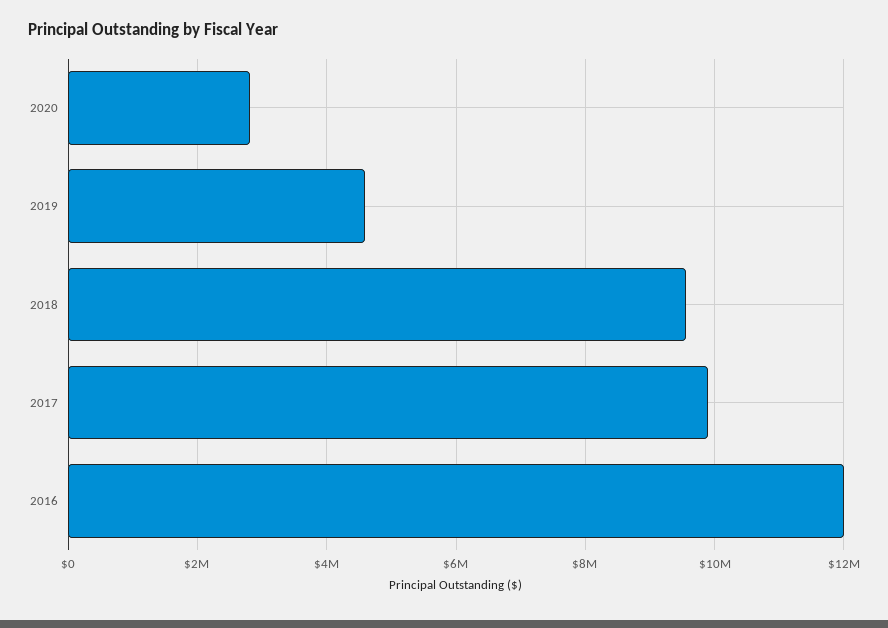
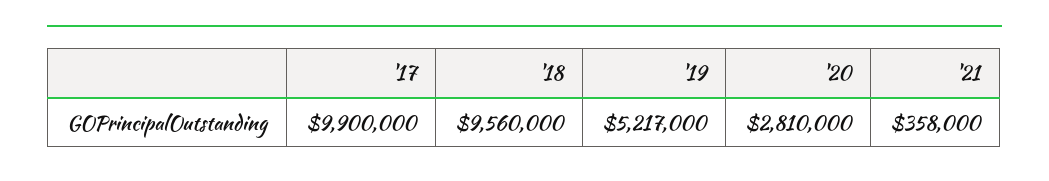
2019: 4600000 -> 5217000
2016: 12000000 -> none
'21: none -> 358000

